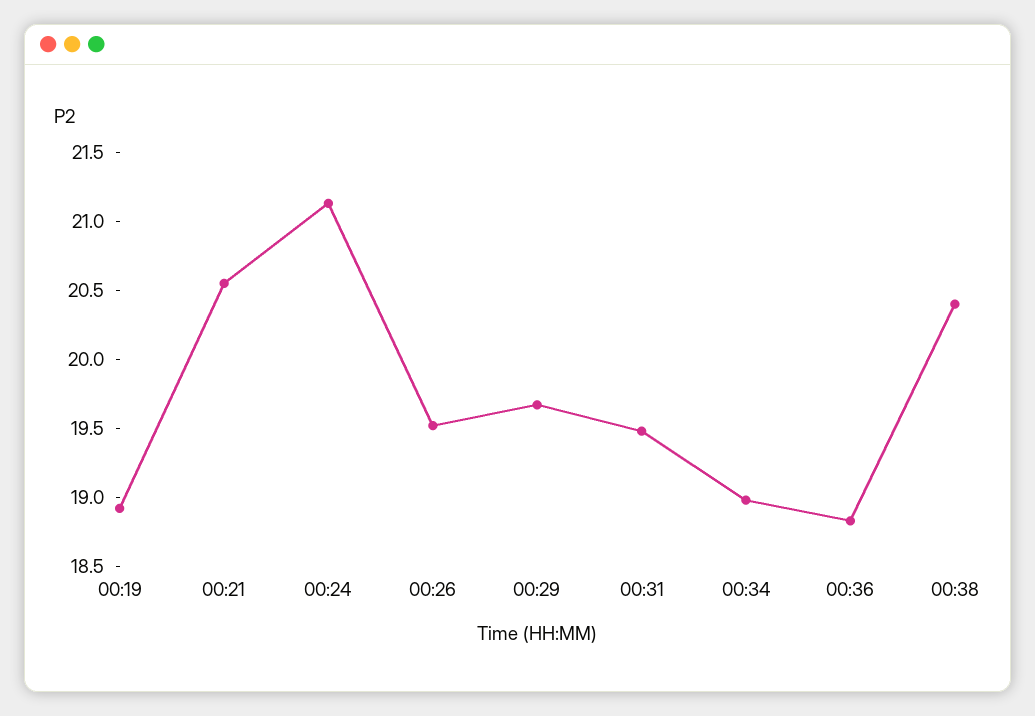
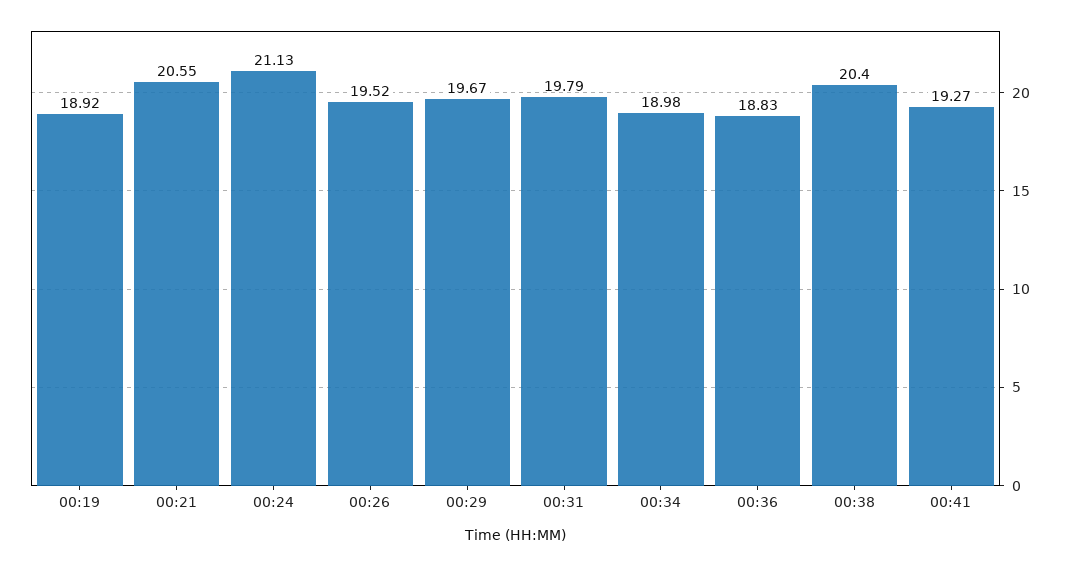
00:31: 19.5 -> 19.79
00:41: none -> 19.27

